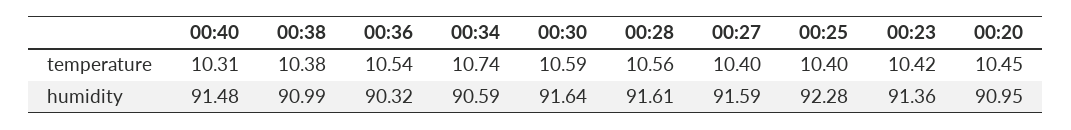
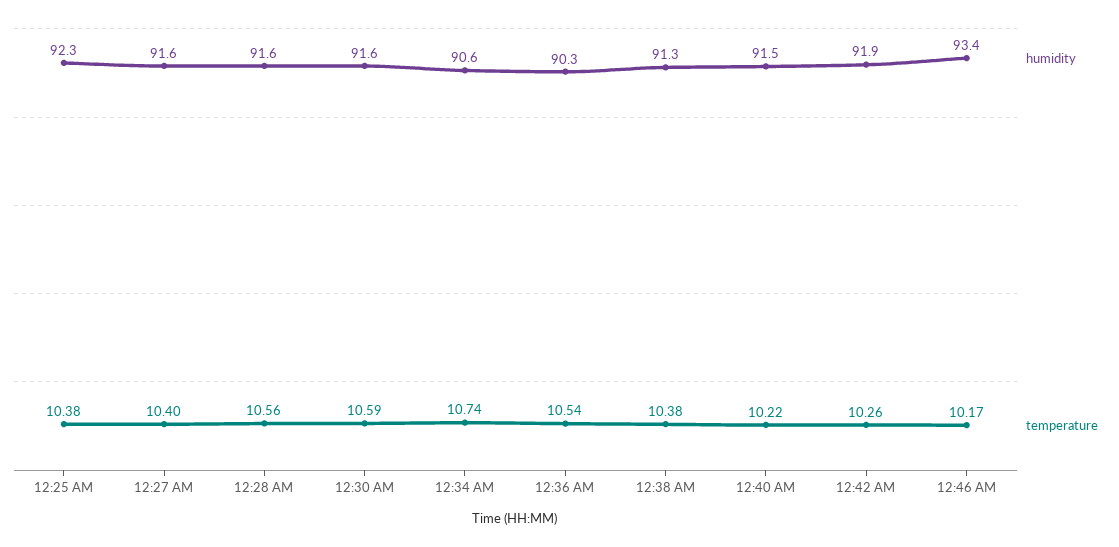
temperature, 00:40: 10.31 -> 10.22
temperature, 00:25: 10.4 -> 10.38
temperature, 00:23: 10.42 -> none
temperature, 00:20: 10.45 -> none
humidity, 00:38: 90.99 -> 91.3
humidity, 00:23: 91.36 -> none
humidity, 00:20: 90.95 -> none
humidity, 12:42 AM: none -> 91.9
temperature, 12:42 AM: none -> 10.26
humidity, 12:46 AM: none -> 93.4
temperature, 12:46 AM: none -> 10.17

